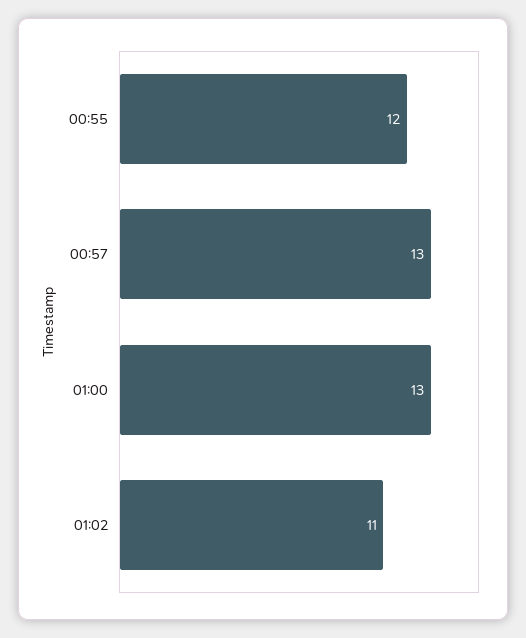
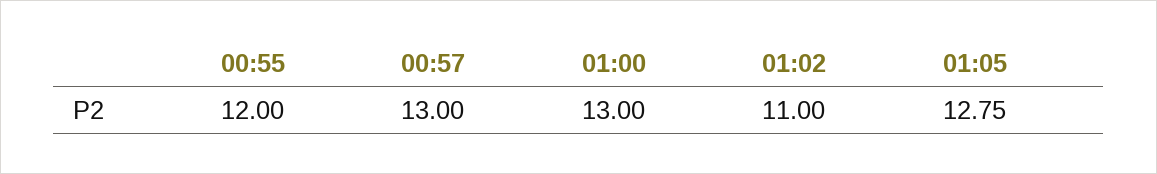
01:05: none -> 12.75

